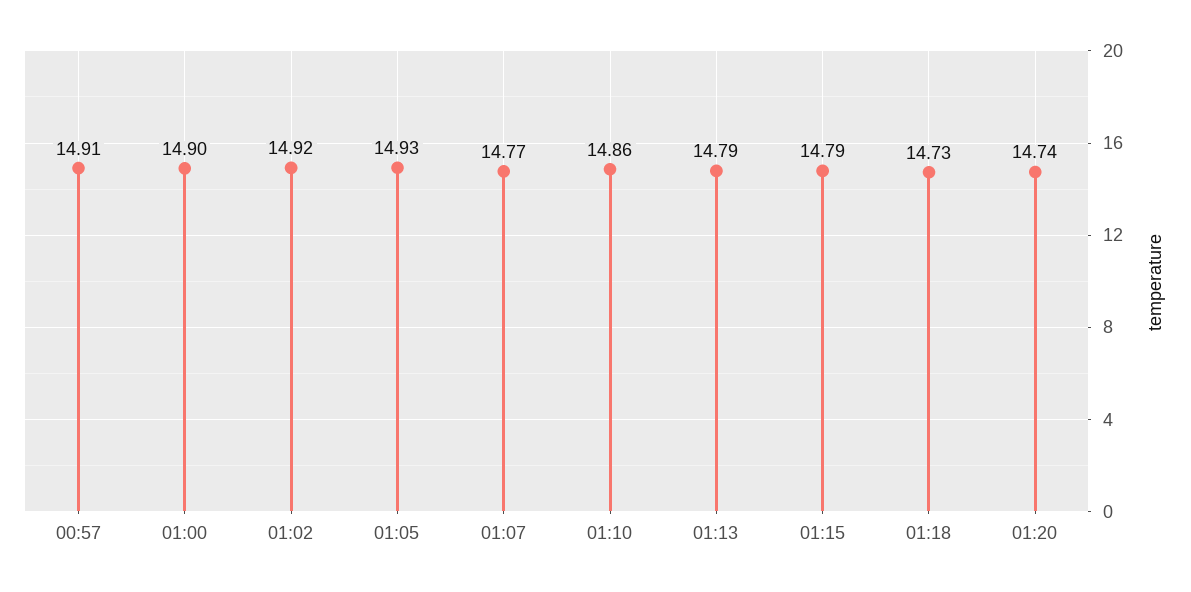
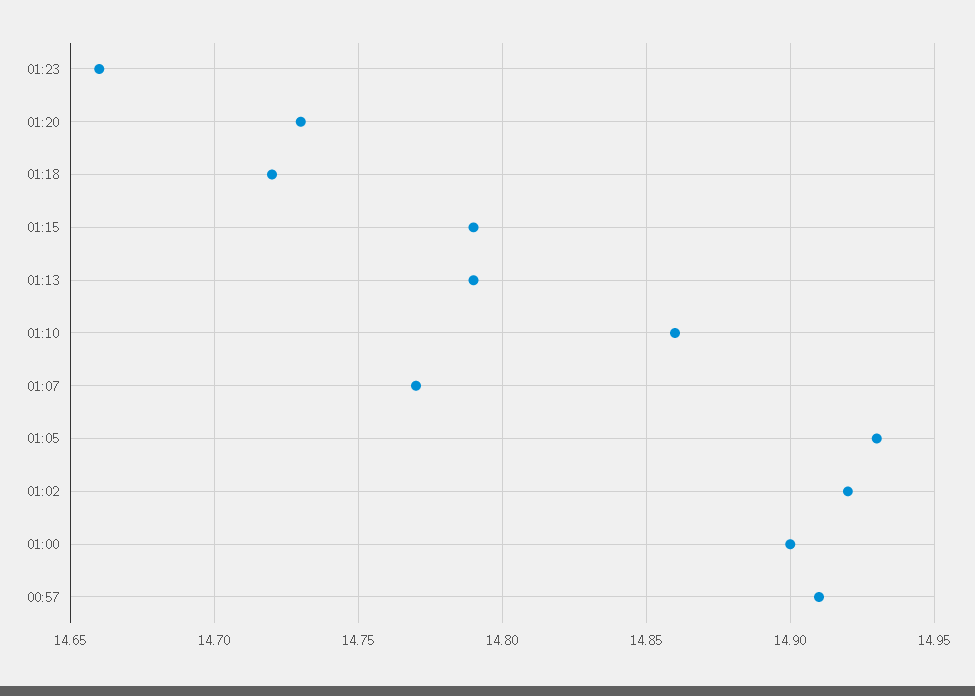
01:18: 14.73 -> 14.72
01:20: 14.74 -> 14.73
01:23: none -> 14.66

